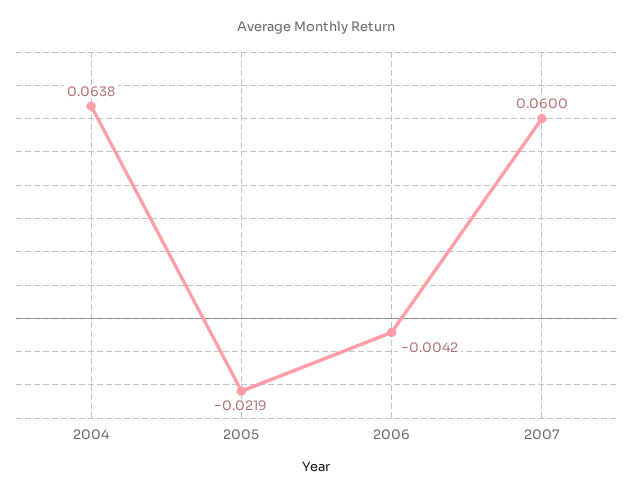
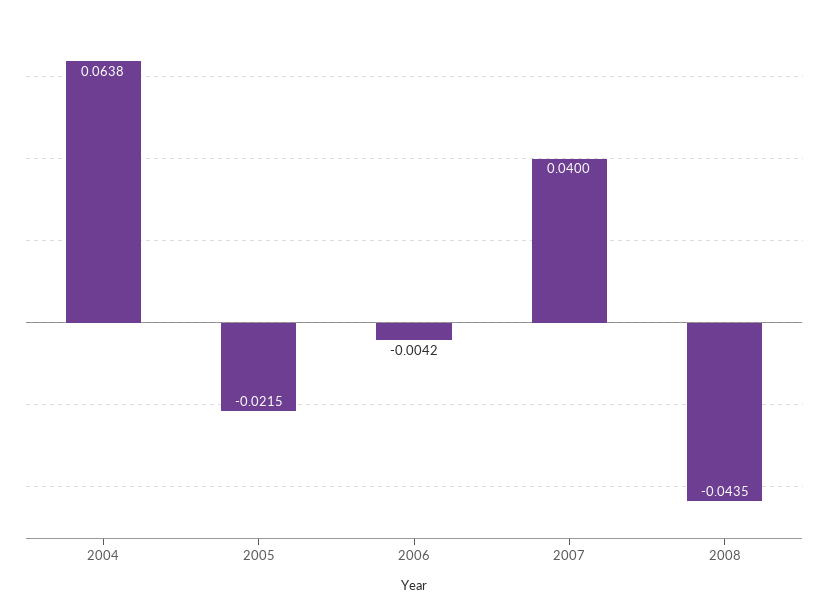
2005: -0.0219 -> -0.0215
2007: 0.06 -> 0.04
2008: none -> -0.0435

